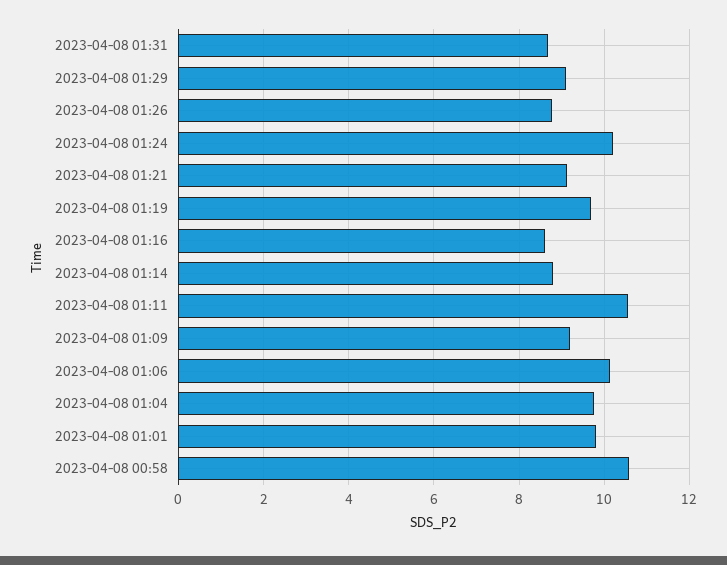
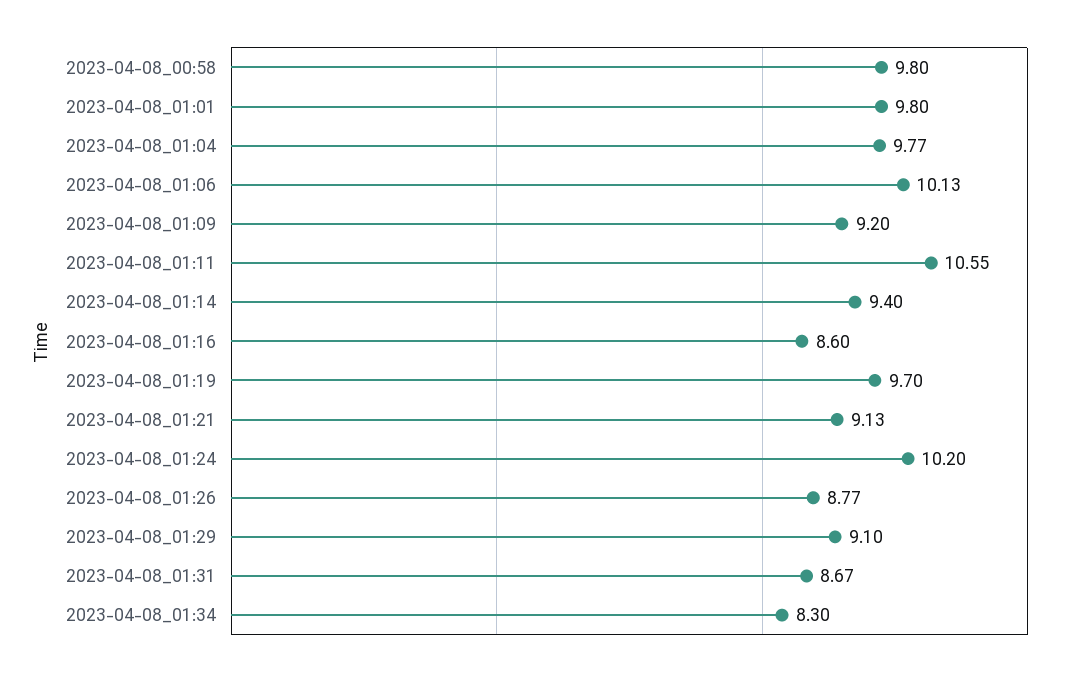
2023-04-08 01:14: 8.8 -> 9.4
2023-04-08 00:58: 10.6 -> 9.8
2023-04-08_01:34: none -> 8.3

